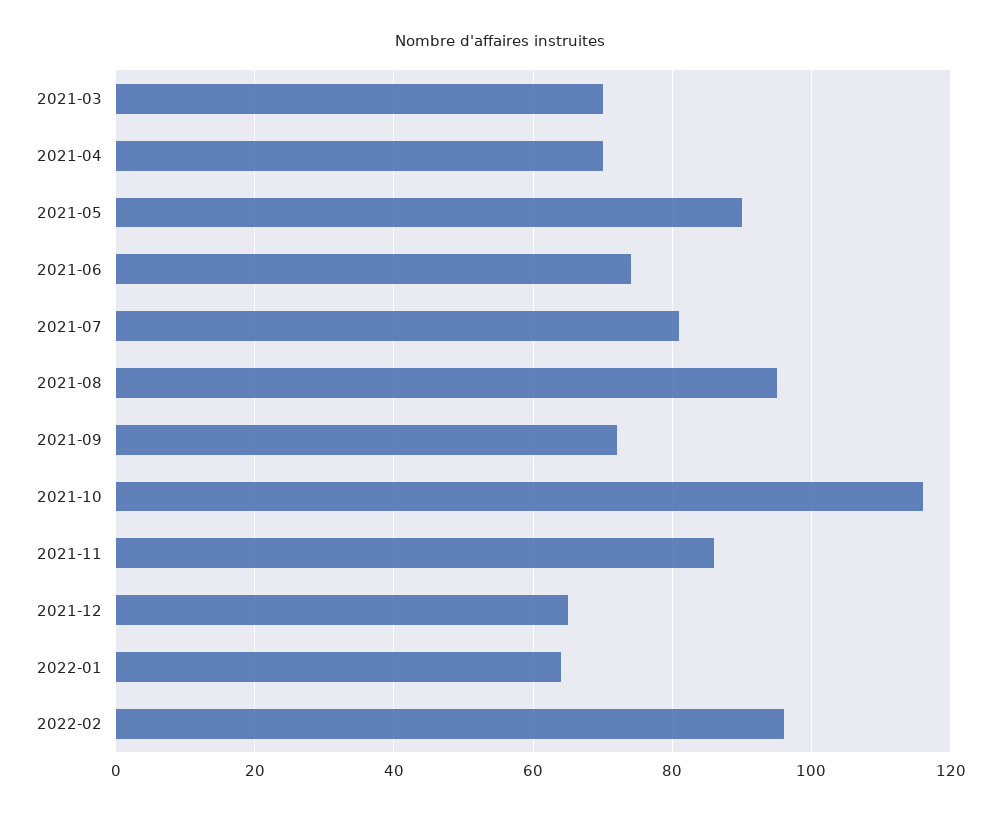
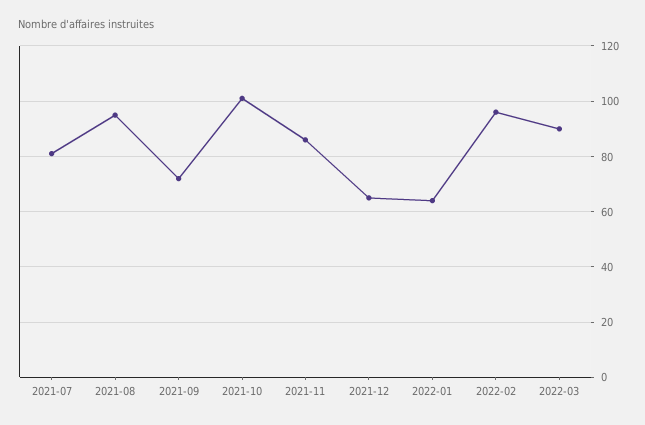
2021-03: 70 -> none
2021-04: 70 -> none
2021-05: 90 -> none
2021-06: 75 -> none
2021-10: 115 -> 100
2022-03: none -> 90

